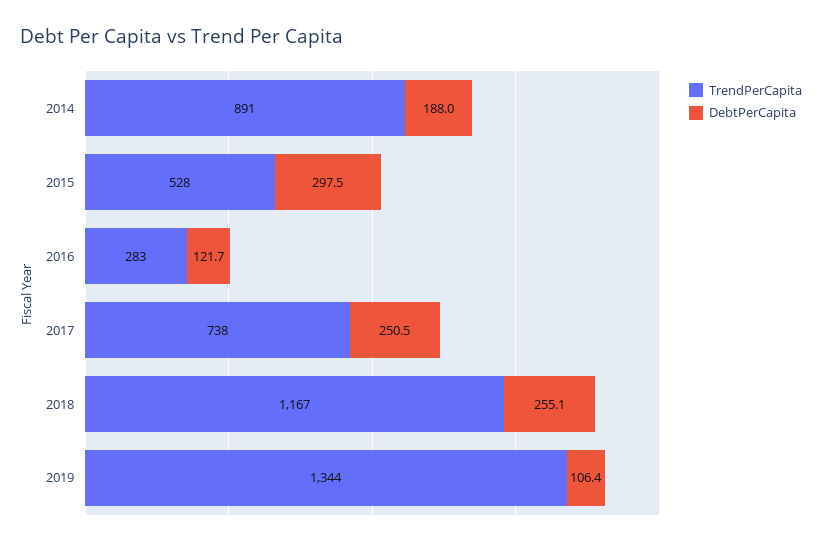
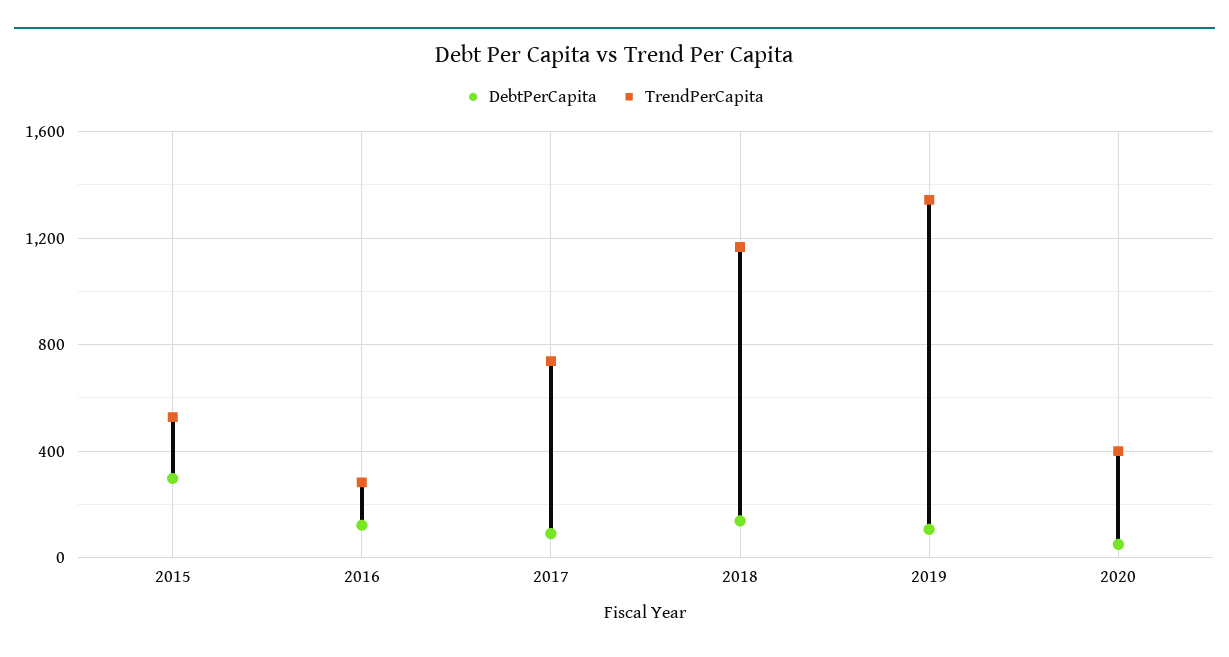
TrendPerCapita, 2014: 891 -> none
DebtPerCapita, 2014: 188 -> none
DebtPerCapita, 2017: 250.5 -> 100
DebtPerCapita, 2018: 255.1 -> 150
DebtPerCapita, 2020: none -> 50
TrendPerCapita, 2020: none -> 400

